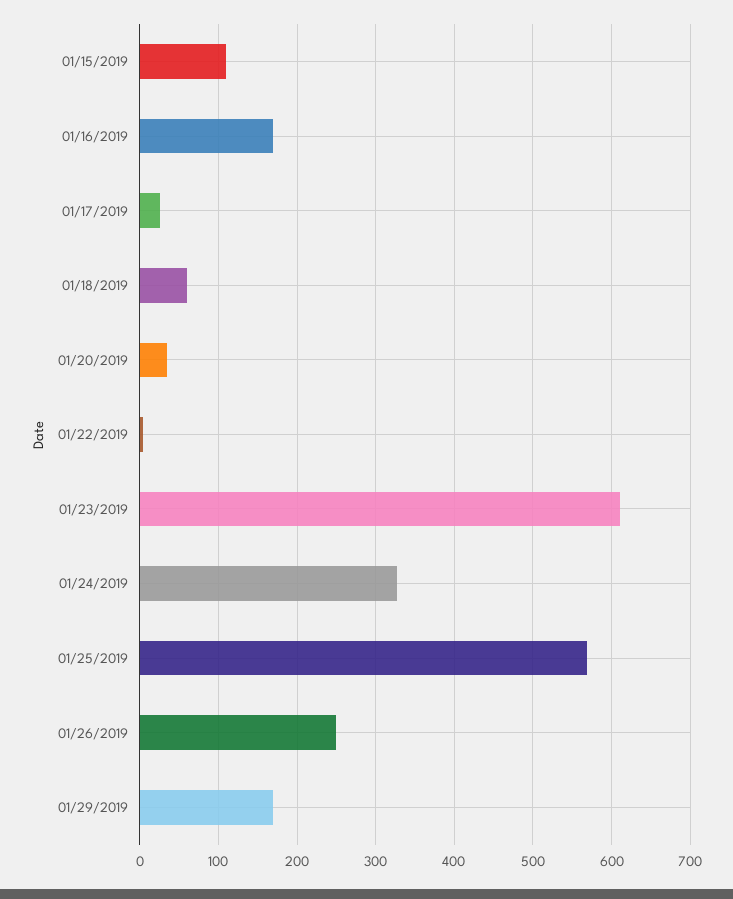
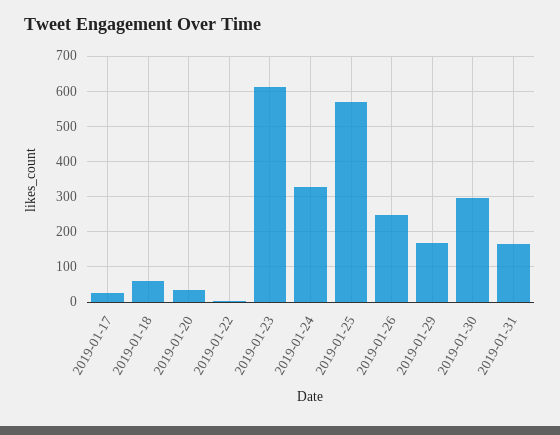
01/15/2019: 110 -> none
01/16/2019: 170 -> none
2019-01-30: none -> 300
2019-01-31: none -> 160

